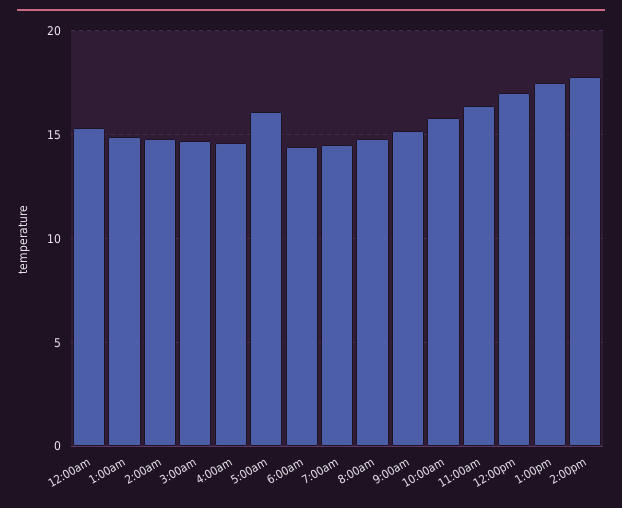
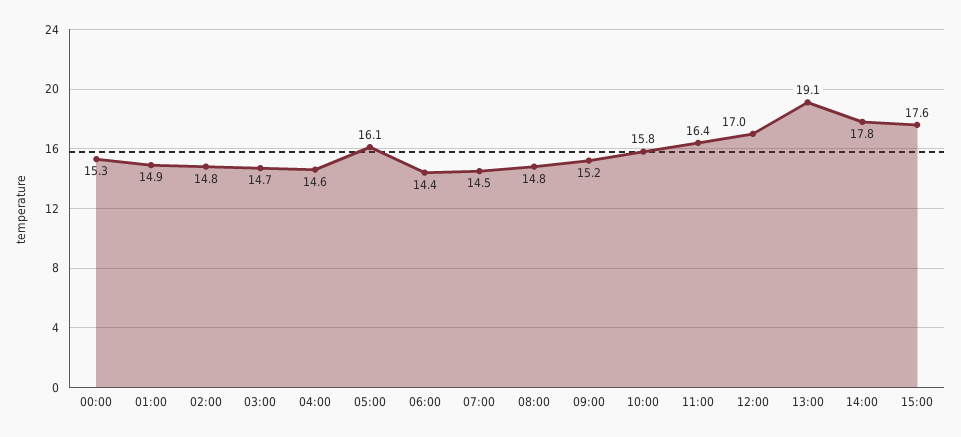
1:00pm: 17.5 -> 19.1
15:00: none -> 17.6

